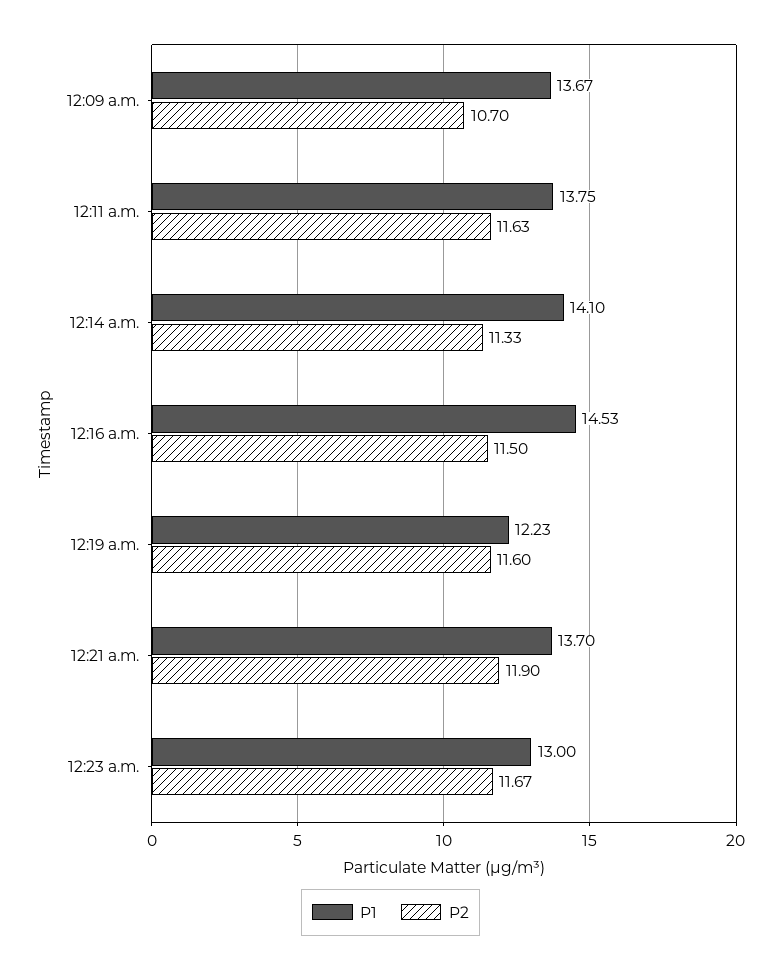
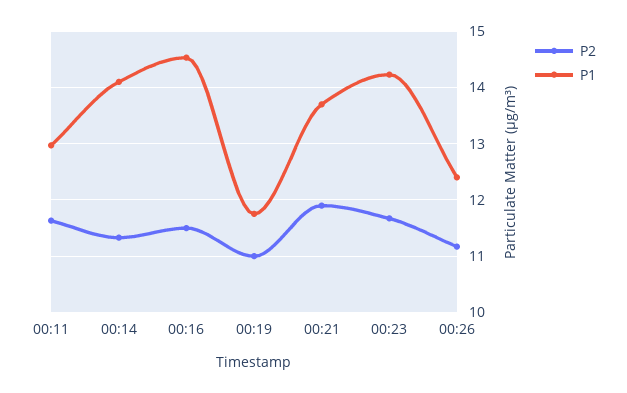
P1, 12:09 a.m.: 13.67 -> none
P2, 12:09 a.m.: 10.7 -> none
P1, 12:11 a.m.: 13.75 -> 13
P1, 12:19 a.m.: 12.23 -> 11.8
P2, 12:19 a.m.: 11.6 -> 11
P1, 12:23 a.m.: 13 -> 14.2
P2, 00:26: none -> 11.2
P1, 00:26: none -> 12.4

